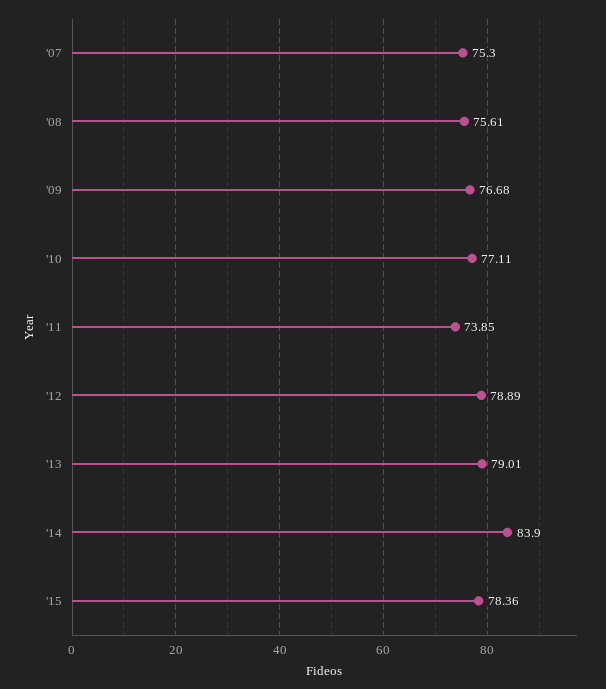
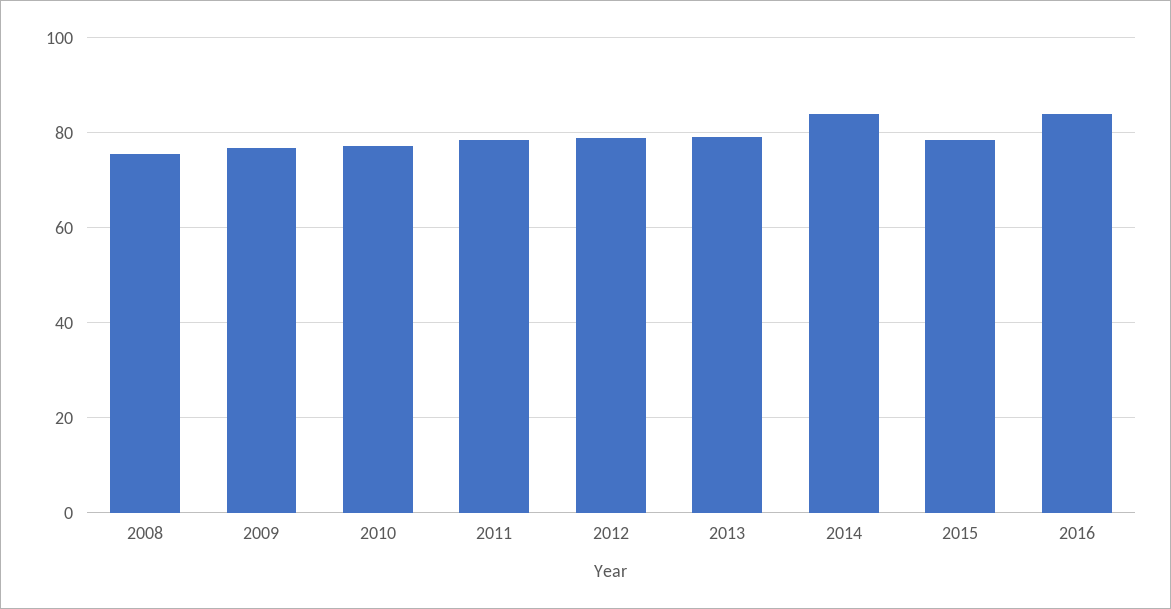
'07: 75.3 -> none
'11: 73.85 -> 78
2016: none -> 84

